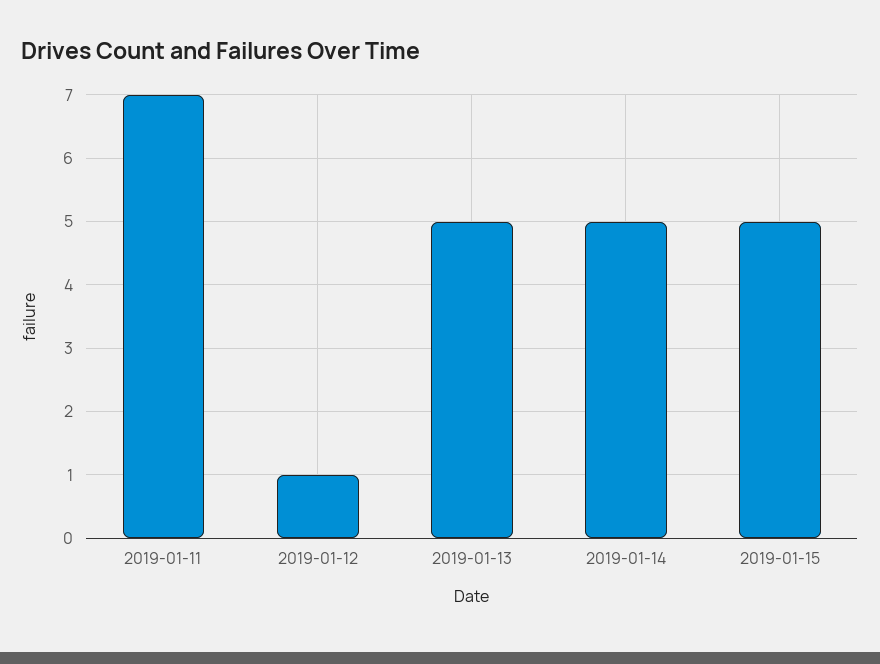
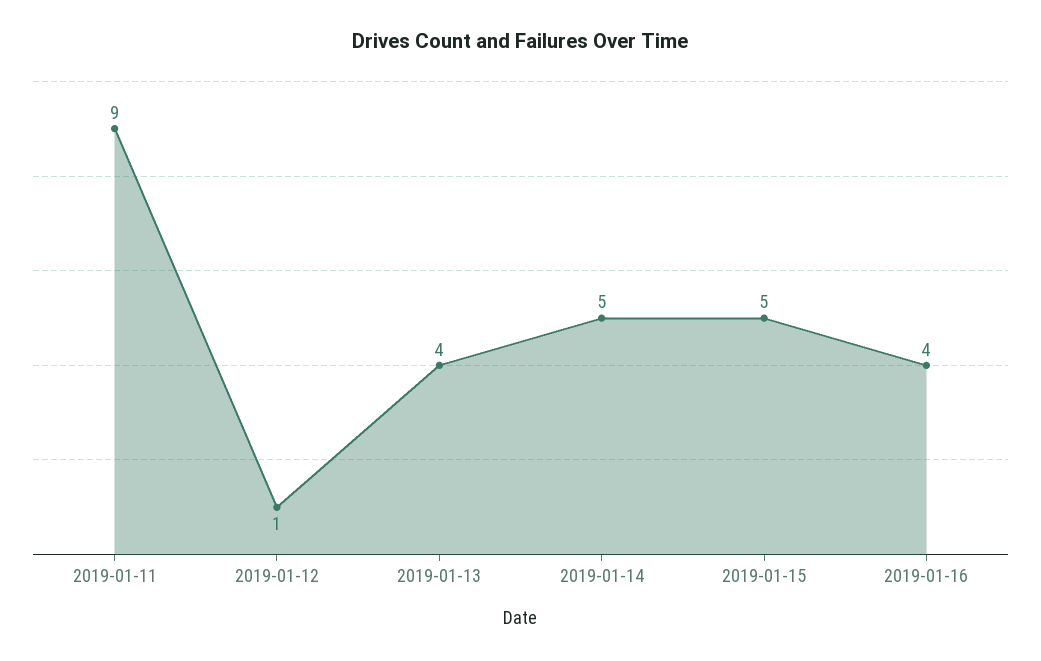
2019-01-11: 7 -> 9
2019-01-13: 5 -> 4
2019-01-16: none -> 4

